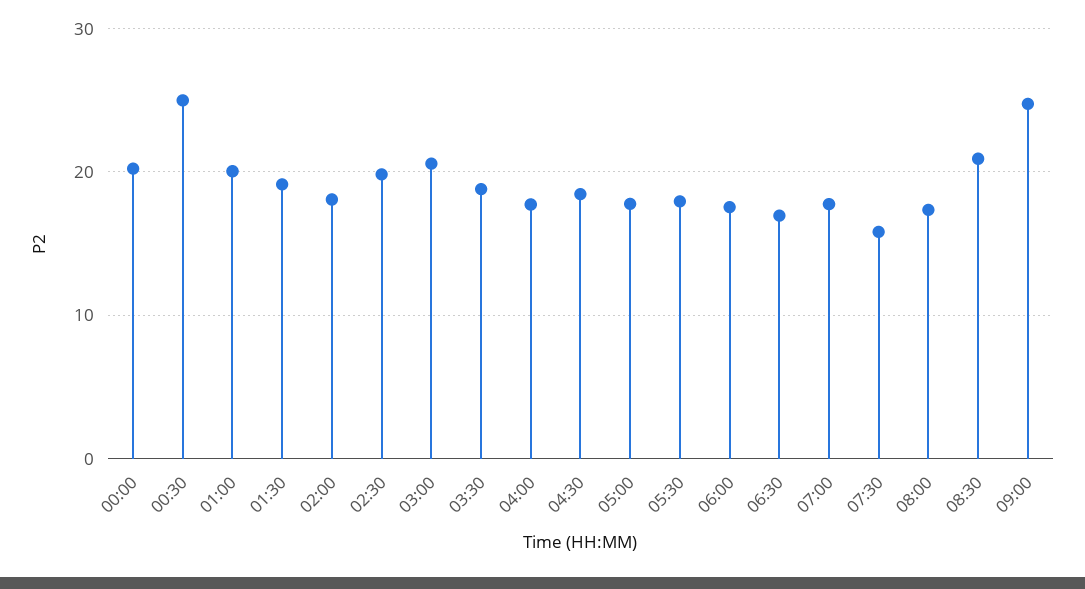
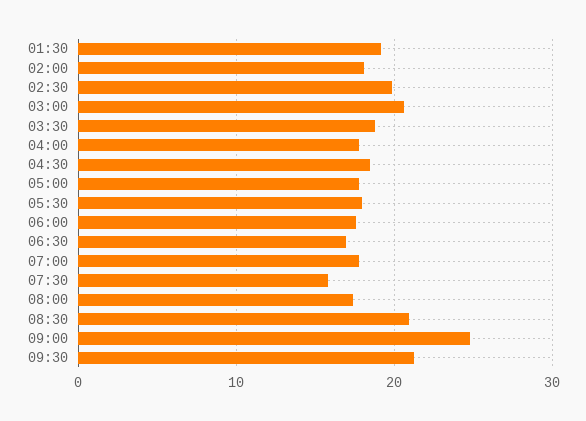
00:00: 20 -> none
00:30: 25 -> none
01:00: 20 -> none
09:30: none -> 21

